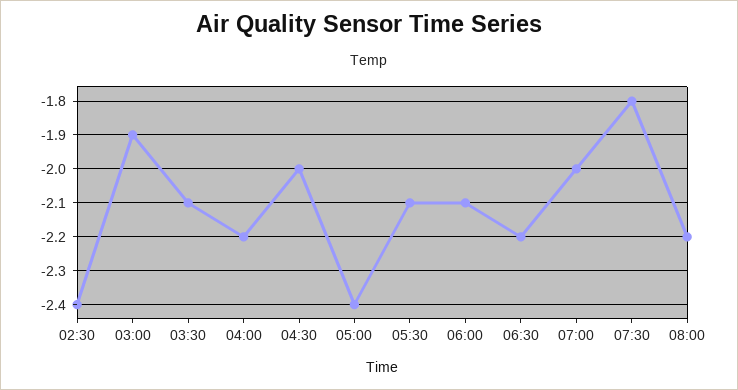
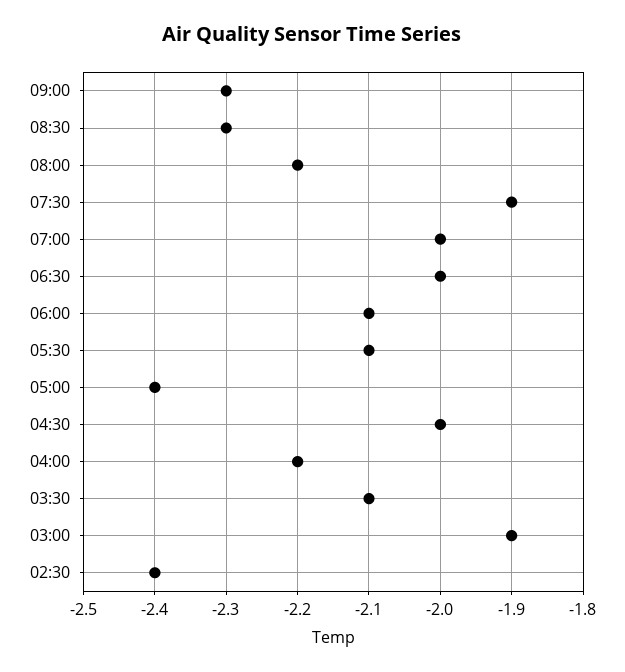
06:30: -2.2 -> -2
07:30: -1.8 -> -1.9
09:00: none -> -2.3
08:30: none -> -2.3

